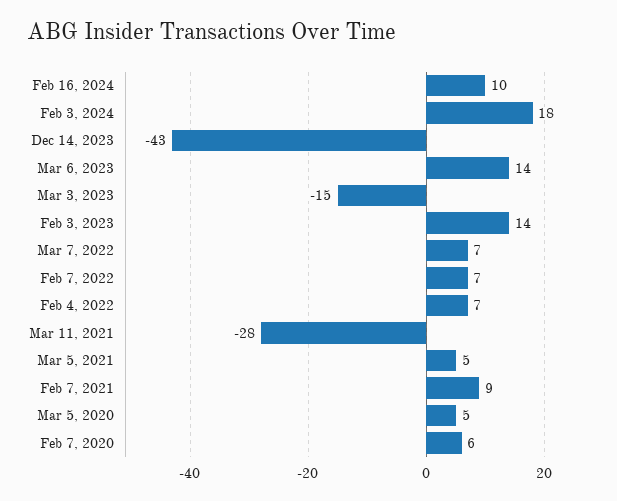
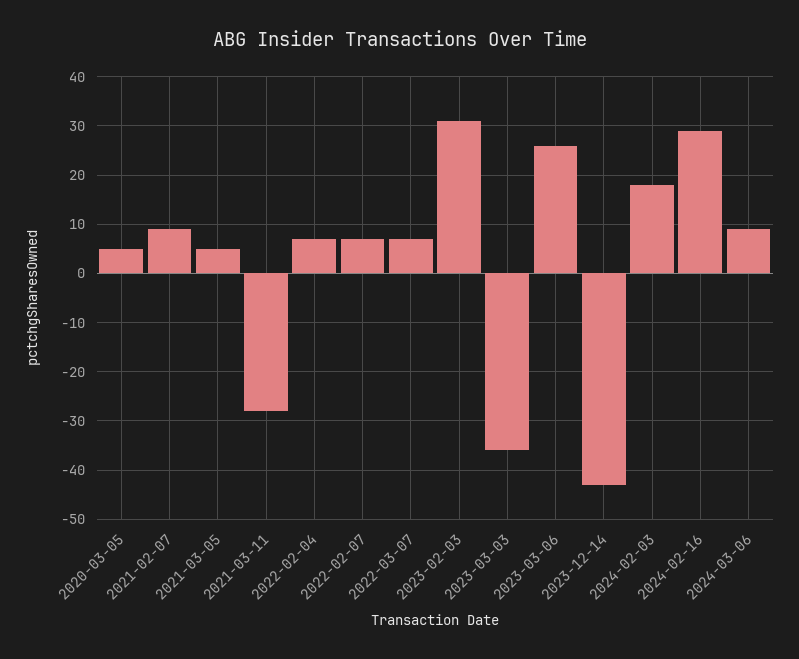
Feb 16, 2024: 10 -> 30
Mar 6, 2023: 14 -> 25
Mar 3, 2023: -15 -> -35
Feb 3, 2023: 14 -> 30
Feb 7, 2020: 6 -> none
2024-03-06: none -> 10

